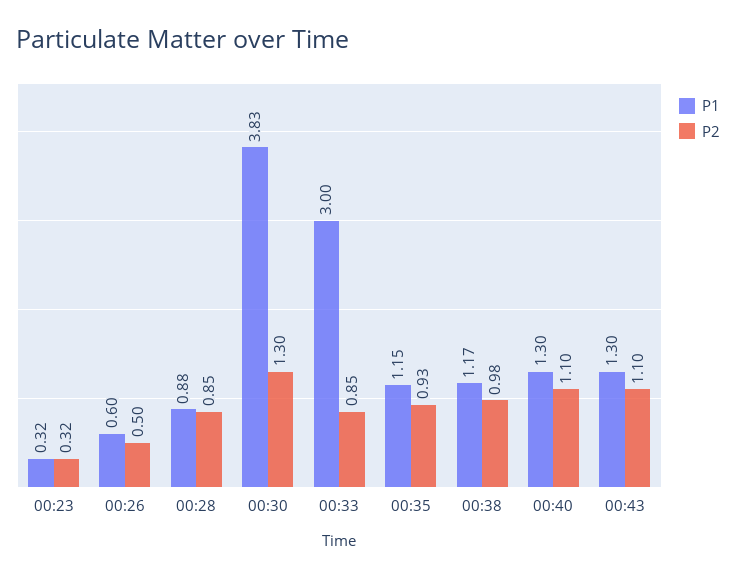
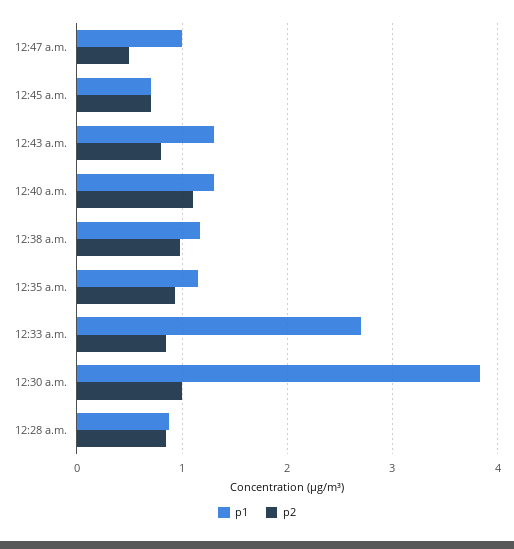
P1, 00:23: 0.32 -> none
P2, 00:23: 0.32 -> none
P1, 00:26: 0.6 -> none
P2, 00:26: 0.5 -> none
P2, 00:30: 1.3 -> 1
P1, 00:33: 3 -> 2.7
P2, 00:43: 1.1 -> 0.8
P1, 12:47 a.m.: none -> 1
P2, 12:47 a.m.: none -> 0.5
P1, 12:45 a.m.: none -> 0.7
P2, 12:45 a.m.: none -> 0.7

